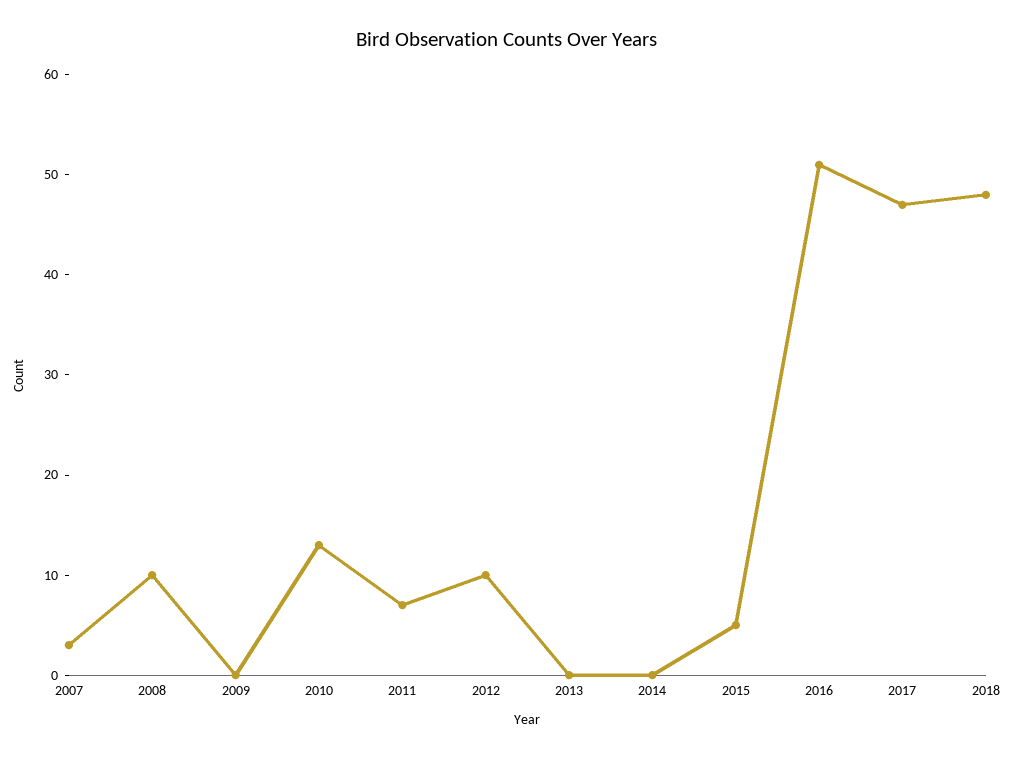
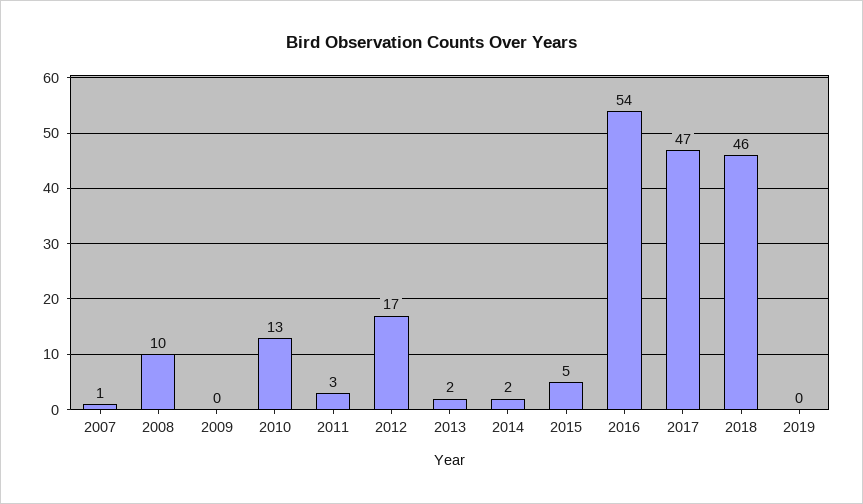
2007: 3 -> 1
2011: 7 -> 3
2012: 10 -> 17
2013: 0 -> 2
2014: 0 -> 2
2016: 51 -> 54
2018: 48 -> 46
2019: none -> 0

